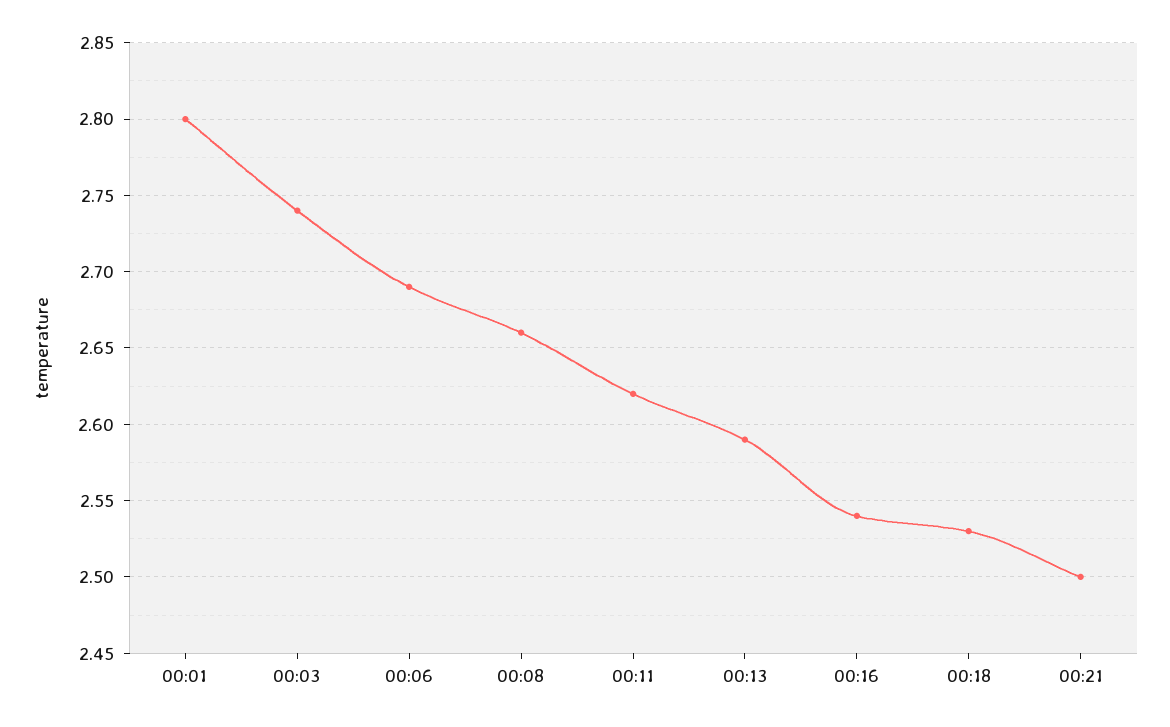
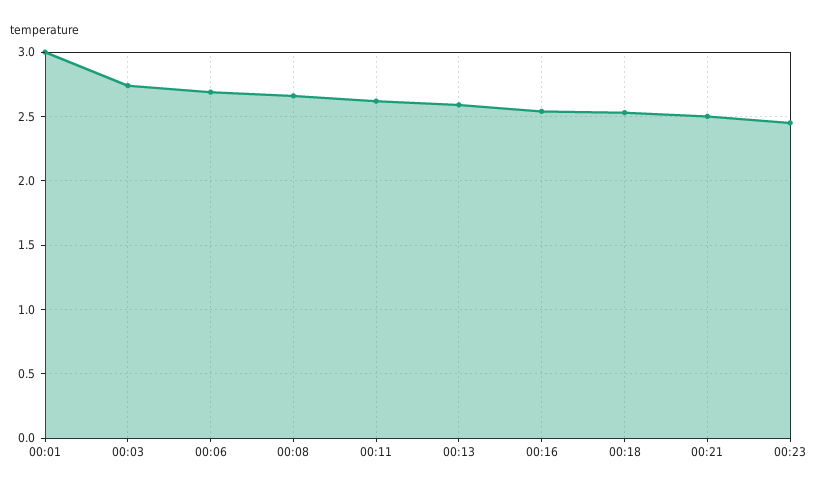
00:01: 2.8 -> 3
00:23: none -> 2.45

